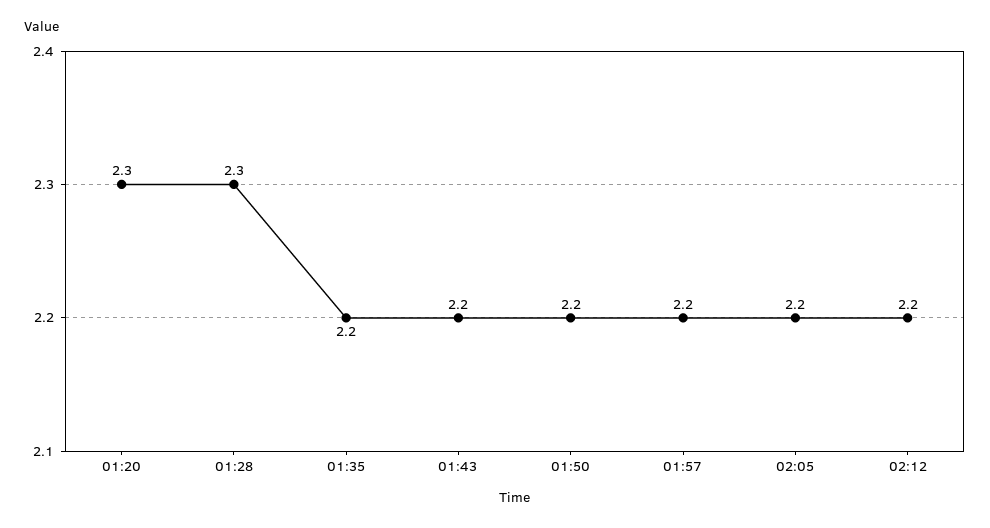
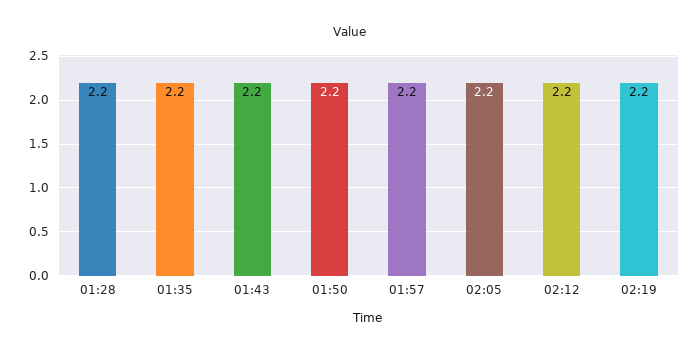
01:20: 2.3 -> none
01:28: 2.3 -> 2.2
02:19: none -> 2.2

